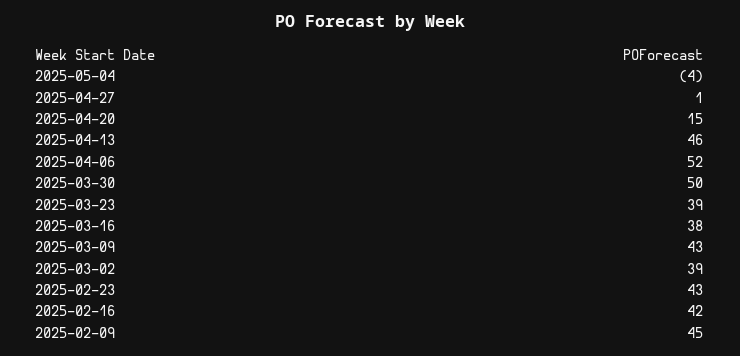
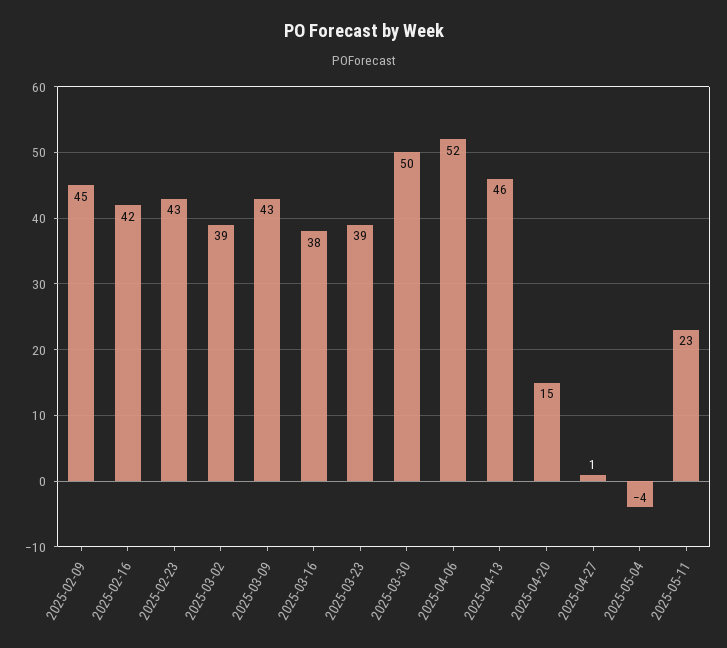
2025-05-11: none -> 23

